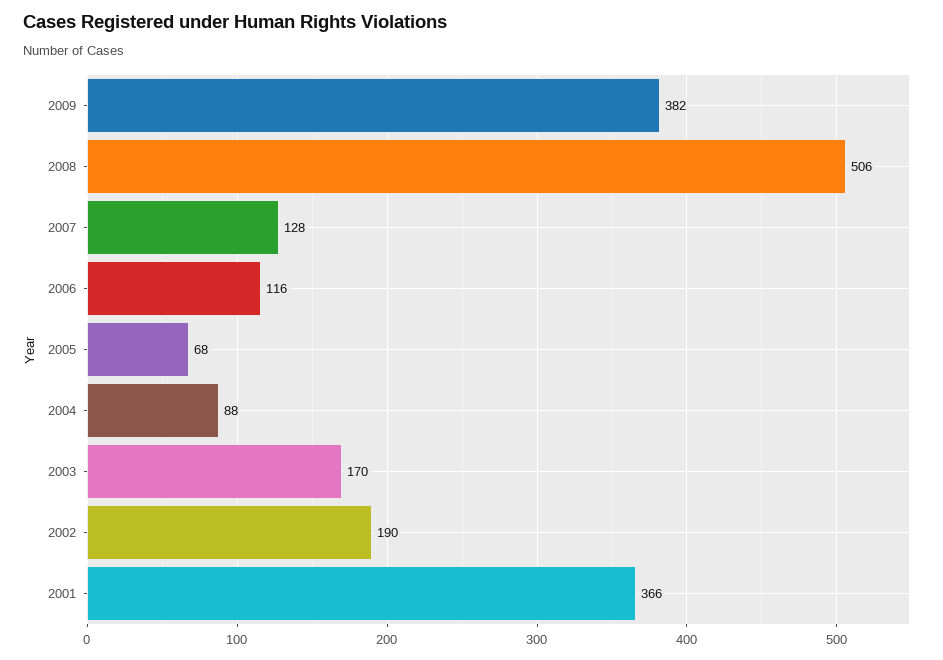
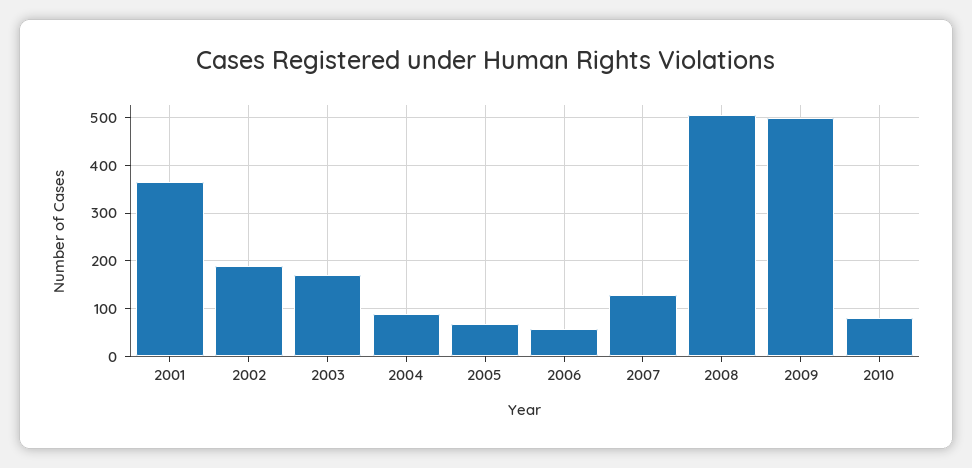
2009: 382 -> 500
2006: 116 -> 60
2010: none -> 80

